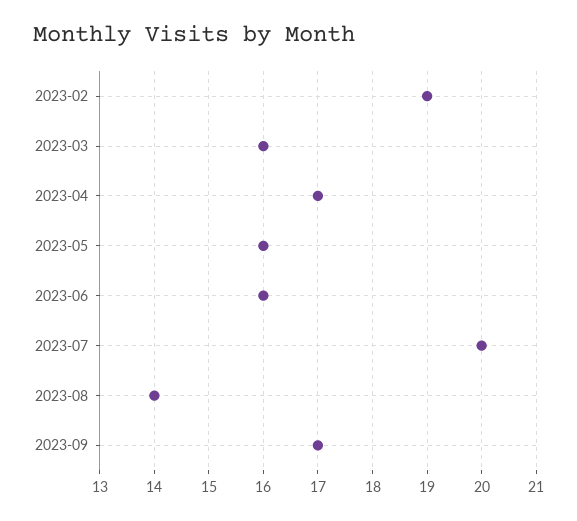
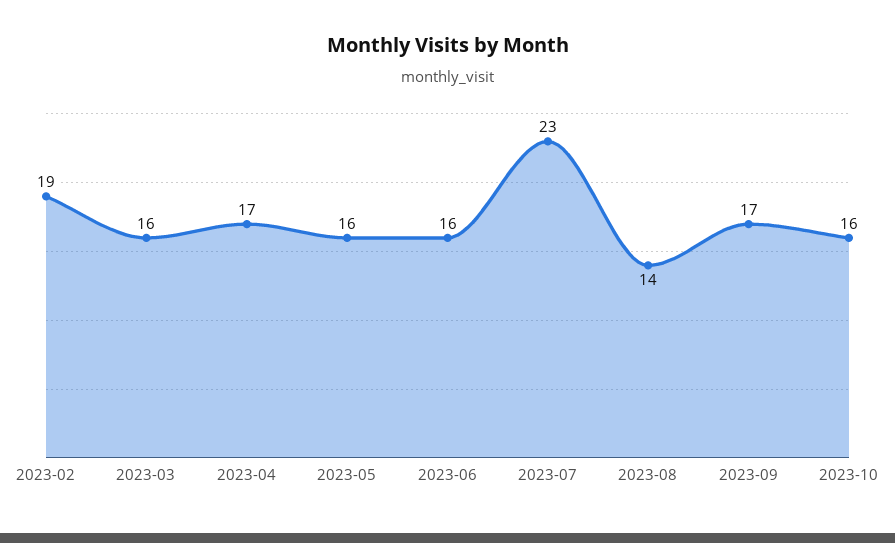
2023-07: 20 -> 23
2023-10: none -> 16

